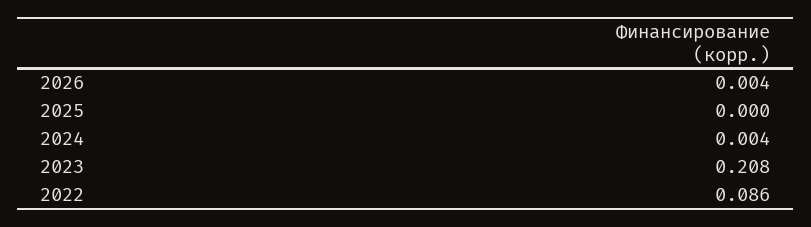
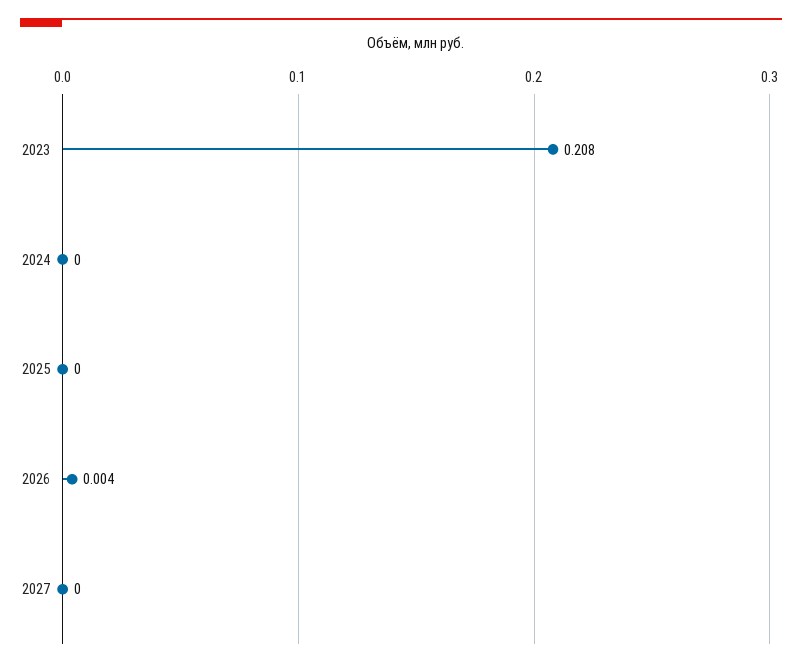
2024: 0.004 -> 0
2022: 0.086 -> none
2027: none -> 0

